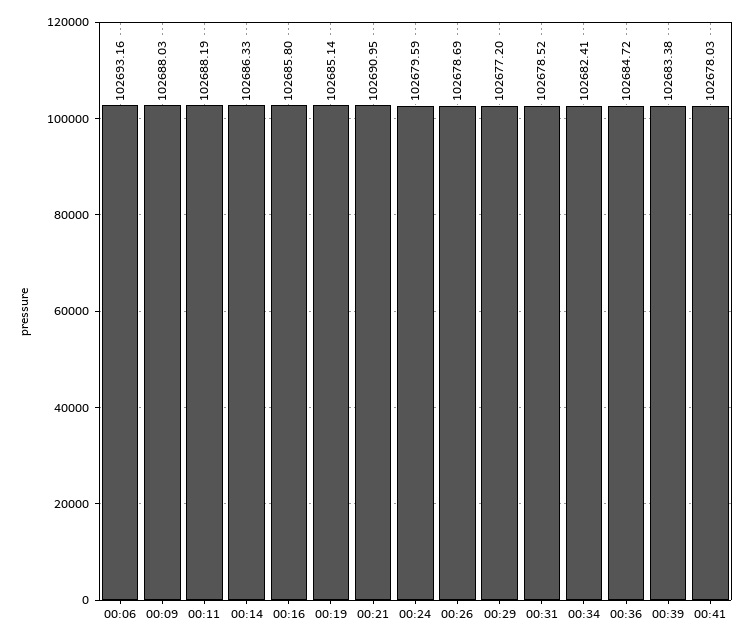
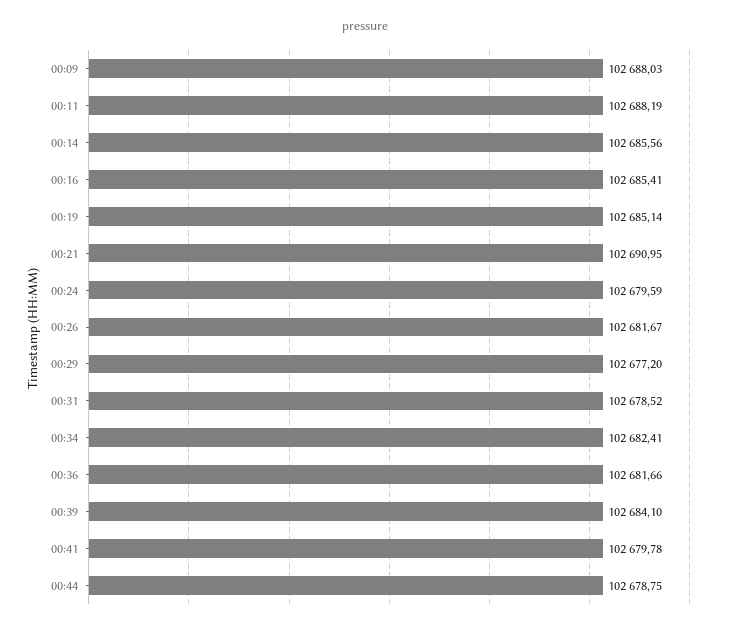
00:06: 102693.16 -> none
00:14: 102686.33 -> 102685.56
00:16: 102685.8 -> 102685.41
00:26: 102678.69 -> 102681.67
00:36: 102684.72 -> 102681.66
00:39: 102683.38 -> 102684.1
00:41: 102678.03 -> 102679.78
00:44: none -> 102678.75

